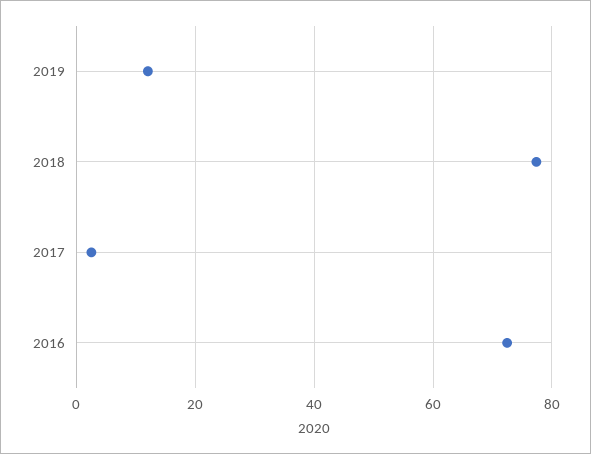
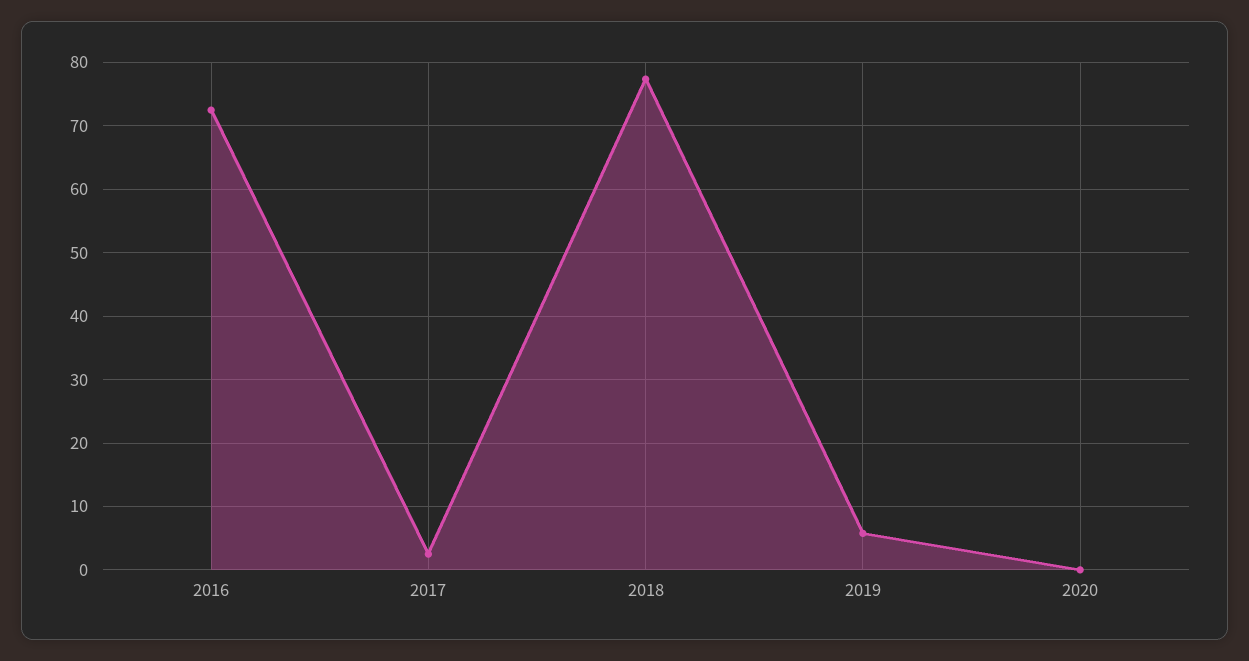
2019: 12 -> 6
2020: none -> 0

